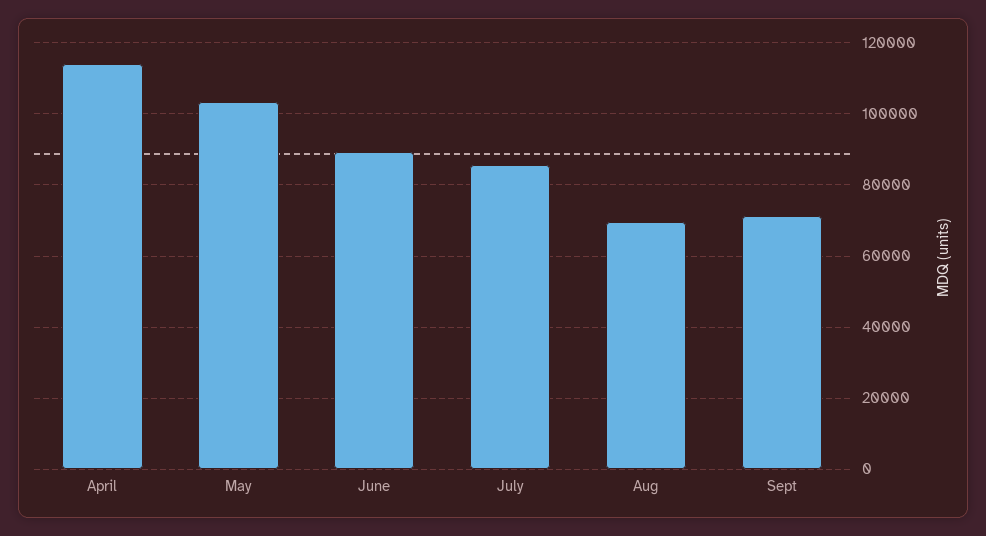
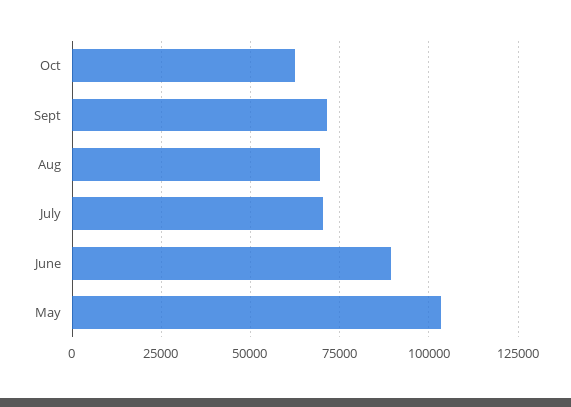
April: 114000 -> none
July: 86000 -> 70000
Oct: none -> 62500

